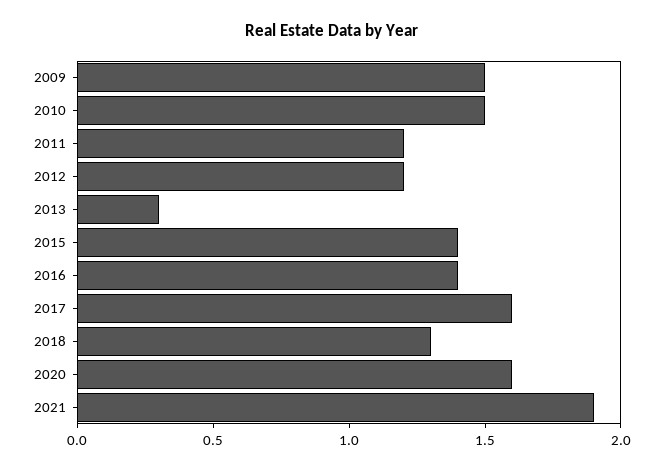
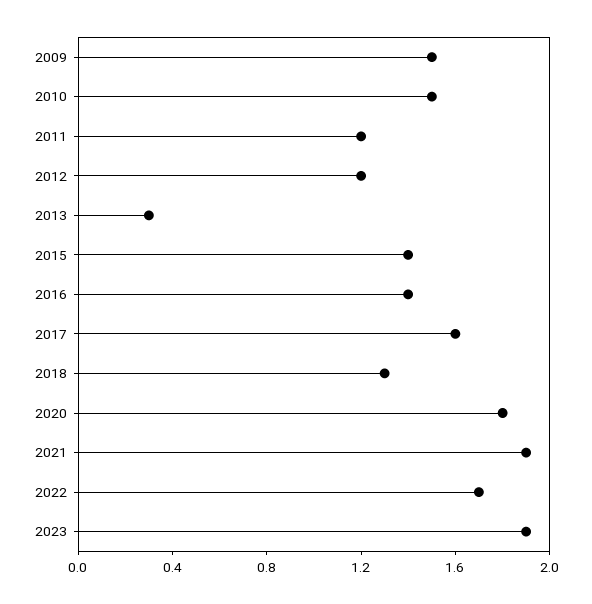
2020: 1.6 -> 1.8
2022: none -> 1.7
2023: none -> 1.9

